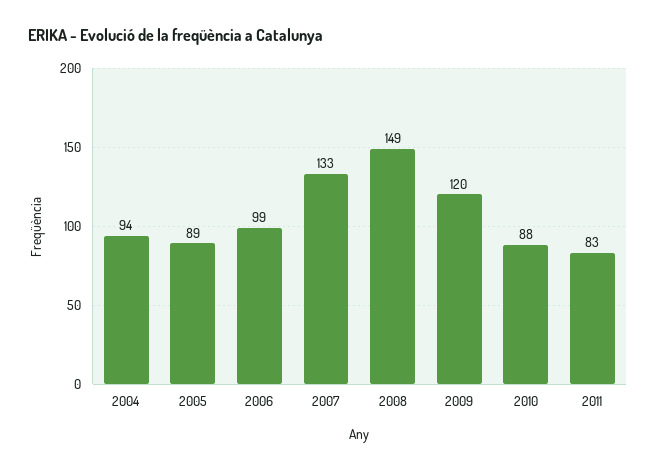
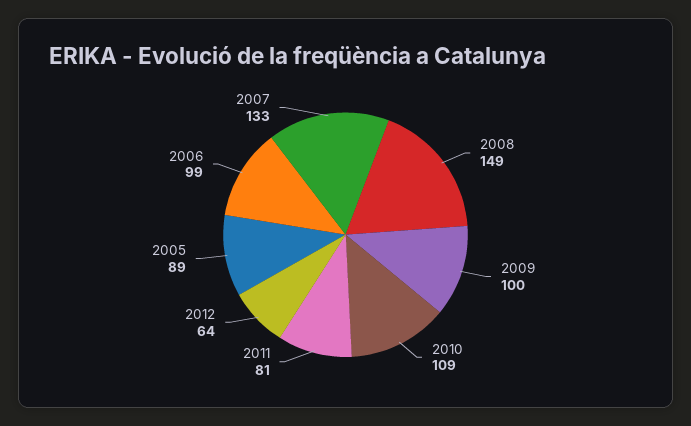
2004: 94 -> none
2009: 120 -> 100
2010: 88 -> 109
2011: 83 -> 81
2012: none -> 64

